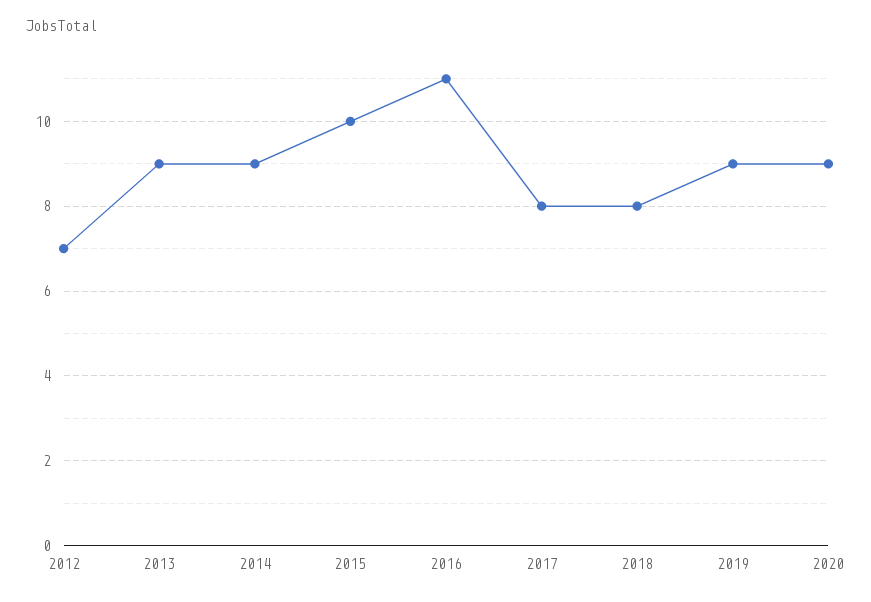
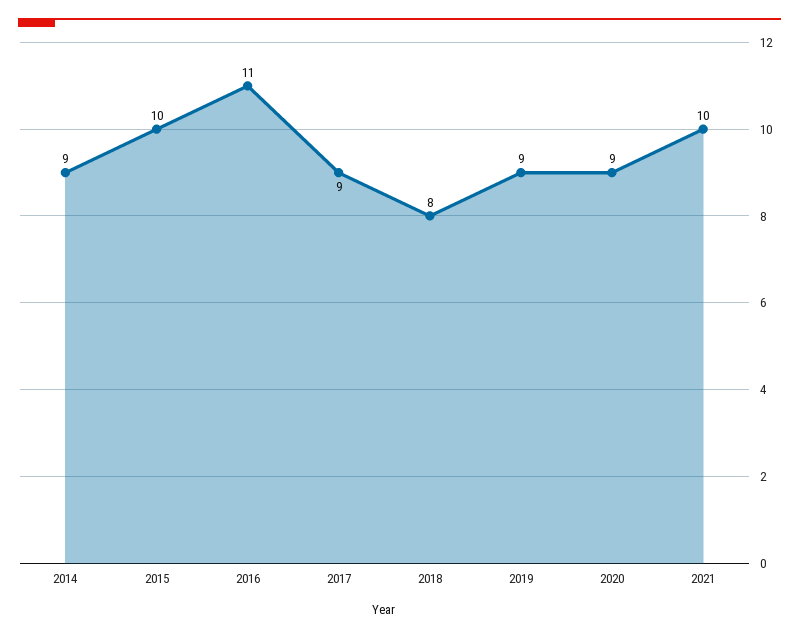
2012: 7 -> none
2013: 9 -> none
2017: 8 -> 9
2021: none -> 10

